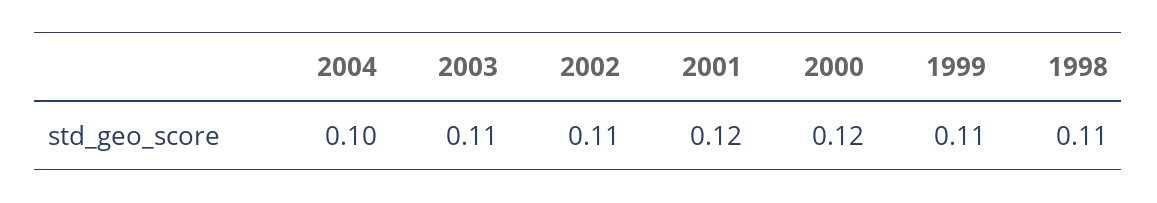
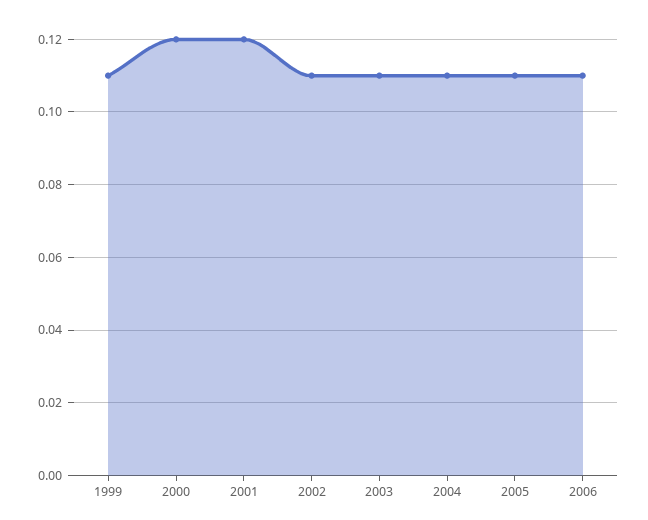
2004: 0.1 -> 0.11
1998: 0.11 -> none
2005: none -> 0.11
2006: none -> 0.11

